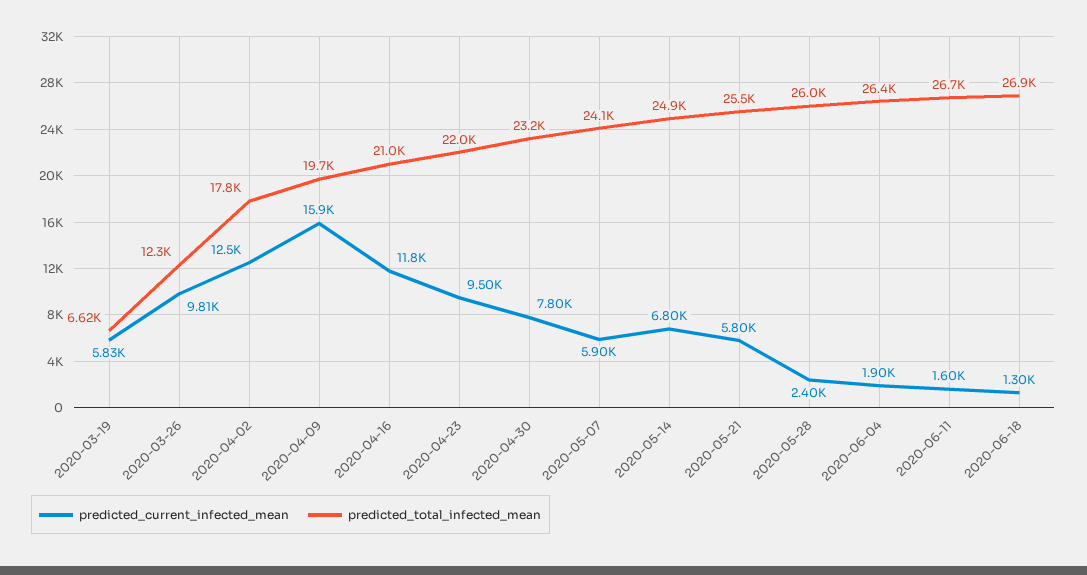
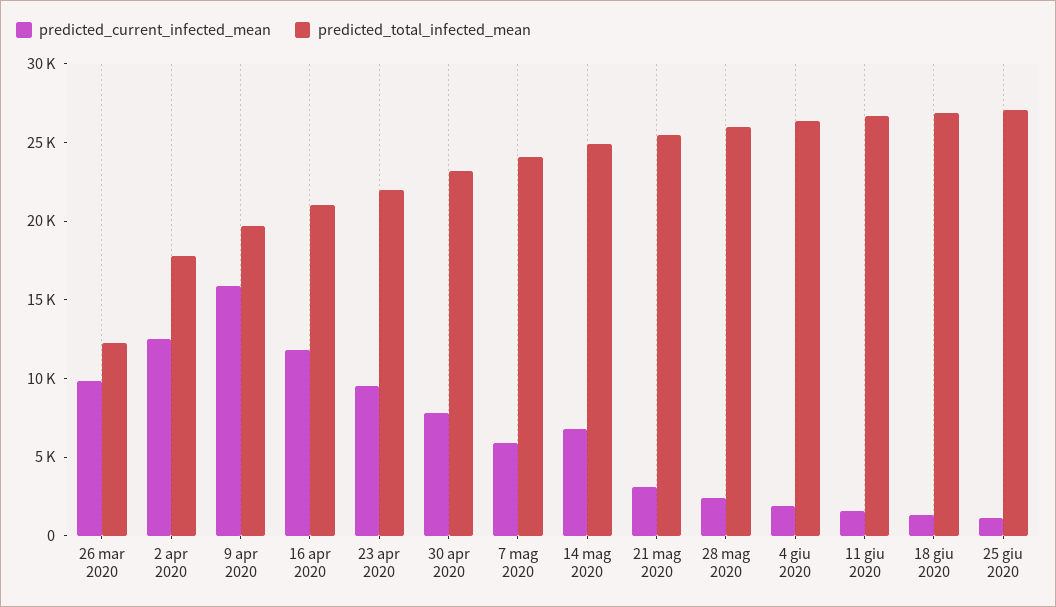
predicted_current_infected_mean, 2020-03-19: 5830 -> none
predicted_total_infected_mean, 2020-03-19: 6620 -> none
predicted_current_infected_mean, 2020-05-21: 5800 -> 3000
predicted_current_infected_mean, 25 giu 2020: none -> 1000
predicted_total_infected_mean, 25 giu 2020: none -> 27000

